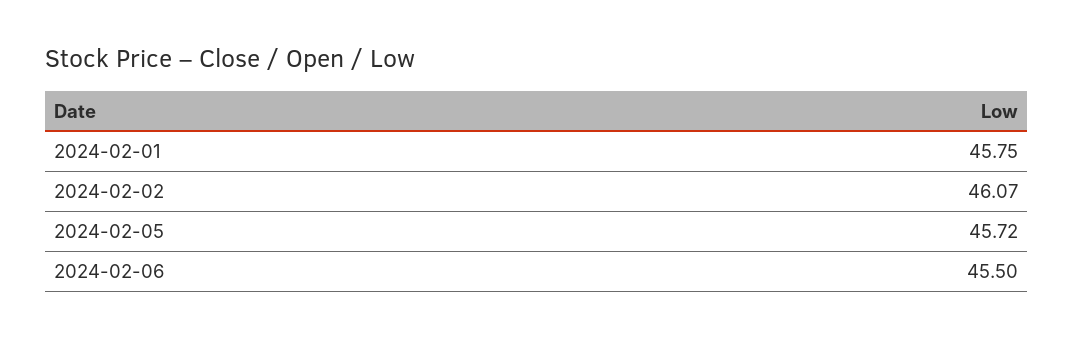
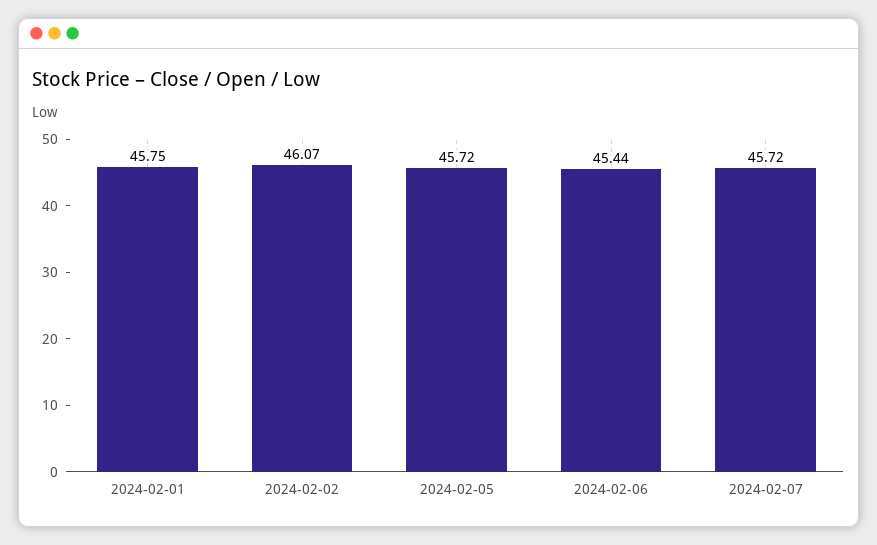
2024-02-06: 45.5 -> 45.44
2024-02-07: none -> 45.72

